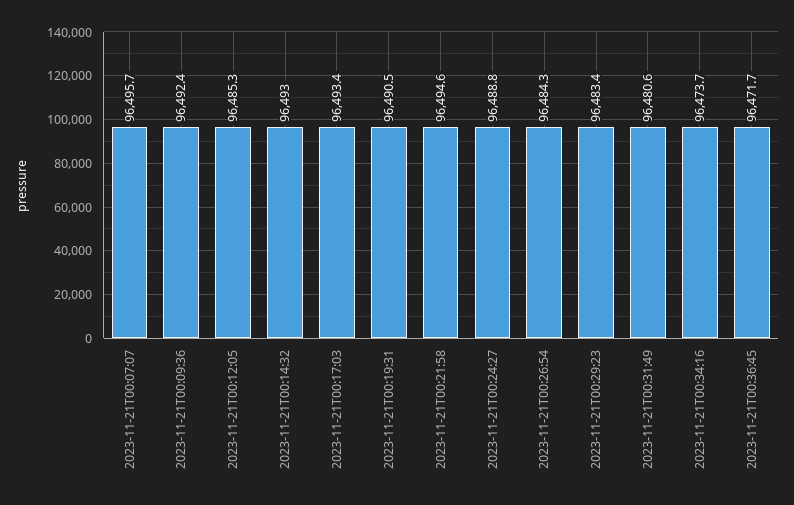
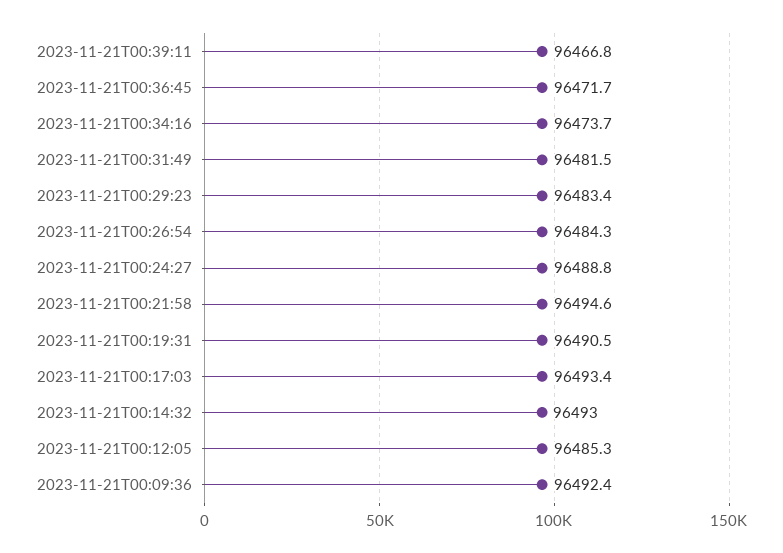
2023-11-21T00:07:07: 96495.7 -> none
2023-11-21T00:31:49: 96480.6 -> 96481.5
2023-11-21T00:39:11: none -> 96466.8

